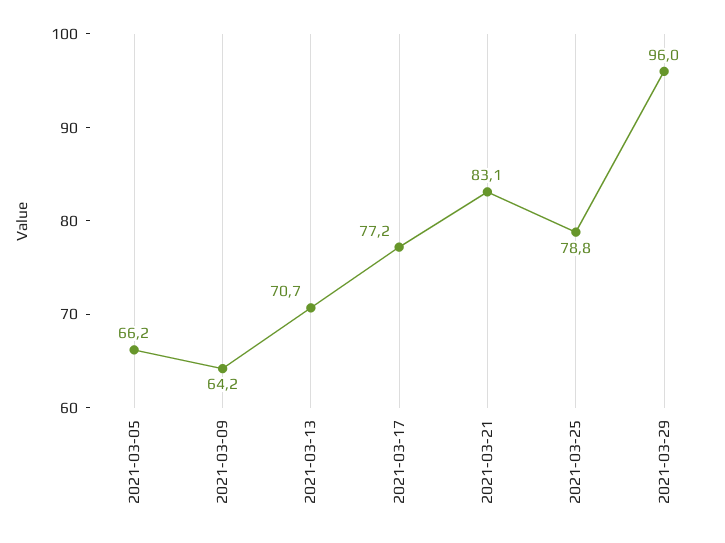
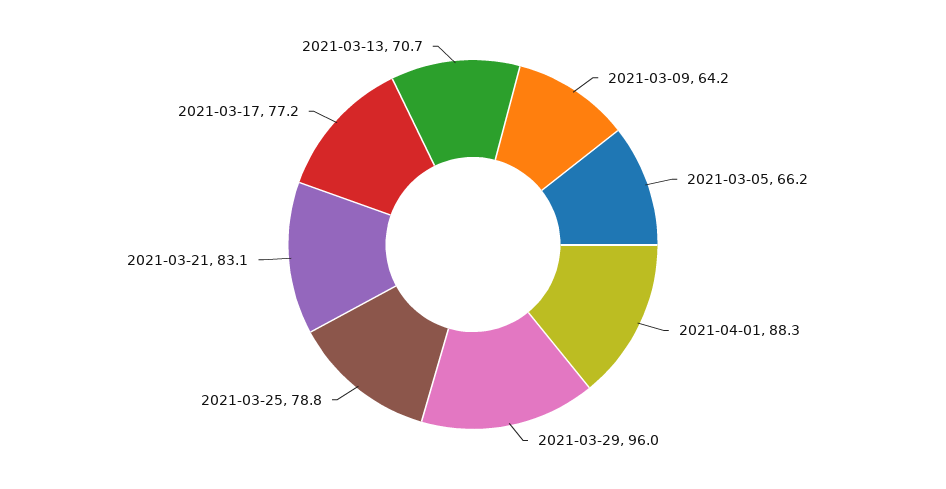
2021-04-01: none -> 88.3

